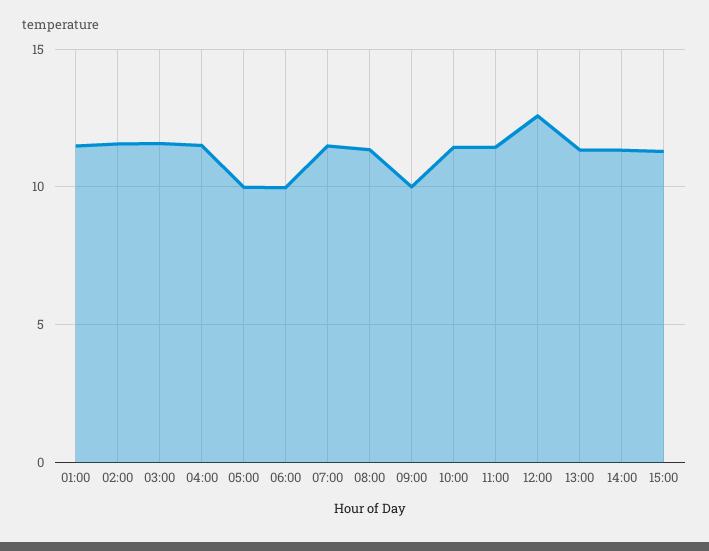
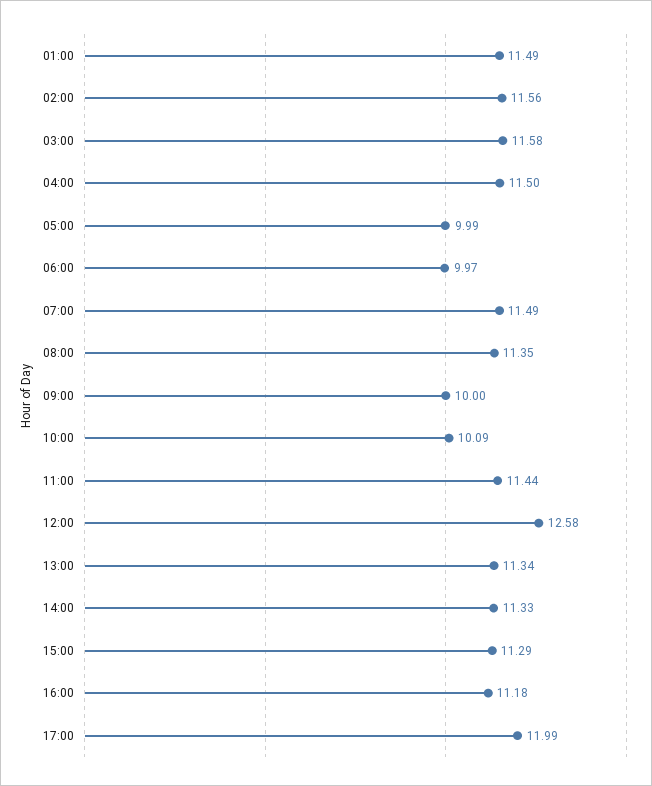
10:00: 11.5 -> 10.09
16:00: none -> 11.18
17:00: none -> 11.99

